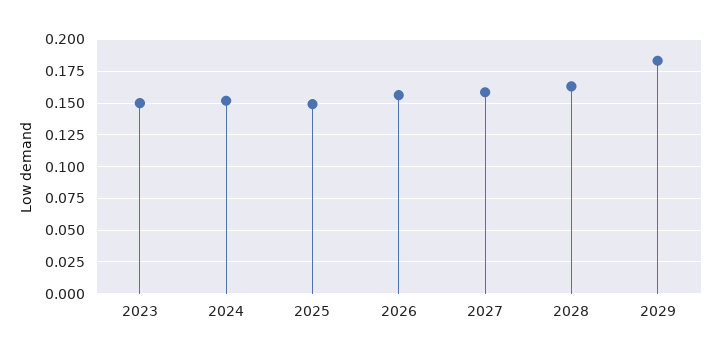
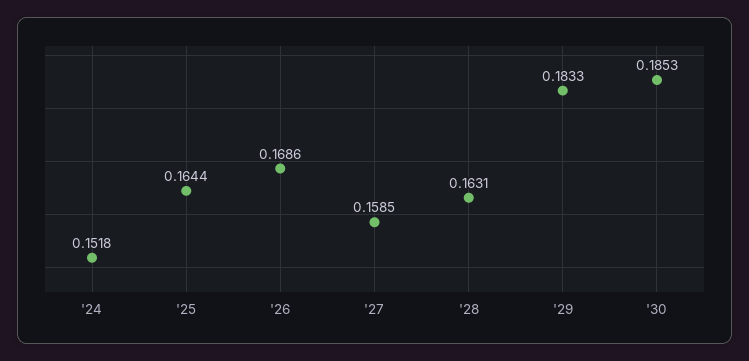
2023: 0.15 -> none
2025: 0.15 -> 0.1644
2026: 0.155 -> 0.1686
'30: none -> 0.1853

